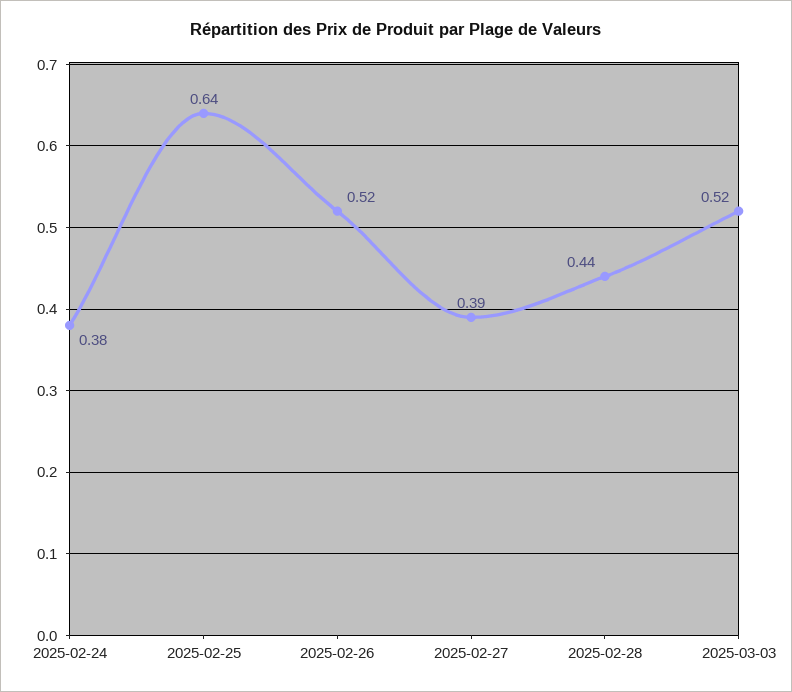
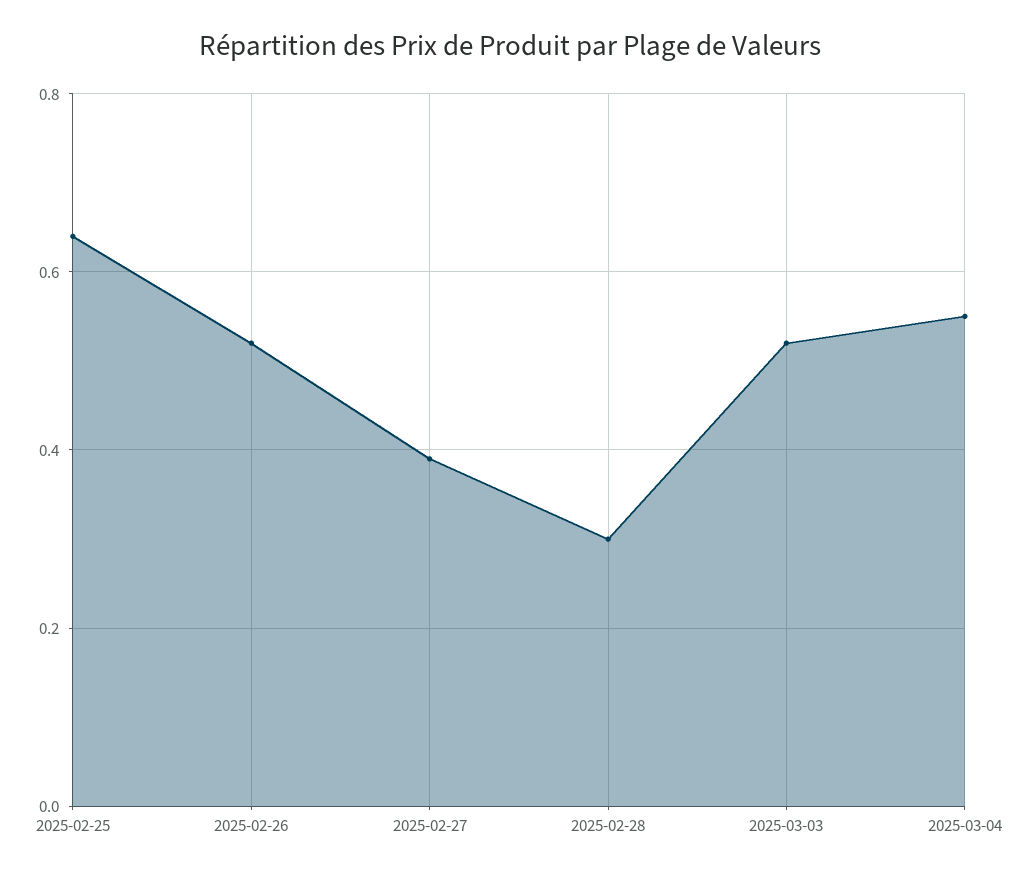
2025-02-24: 0.38 -> none
2025-02-28: 0.44 -> 0.3
2025-03-04: none -> 0.55

